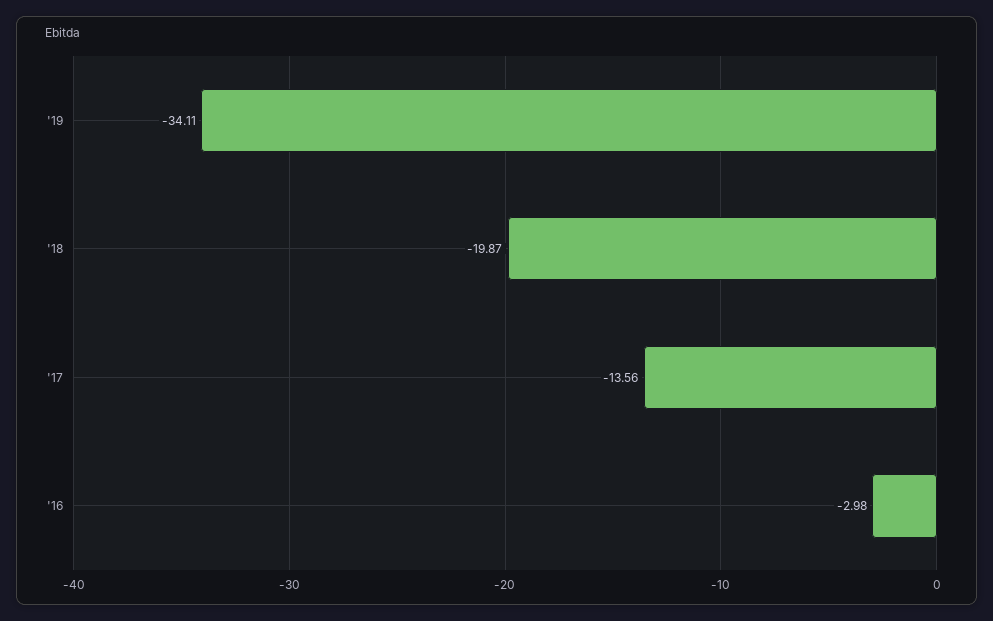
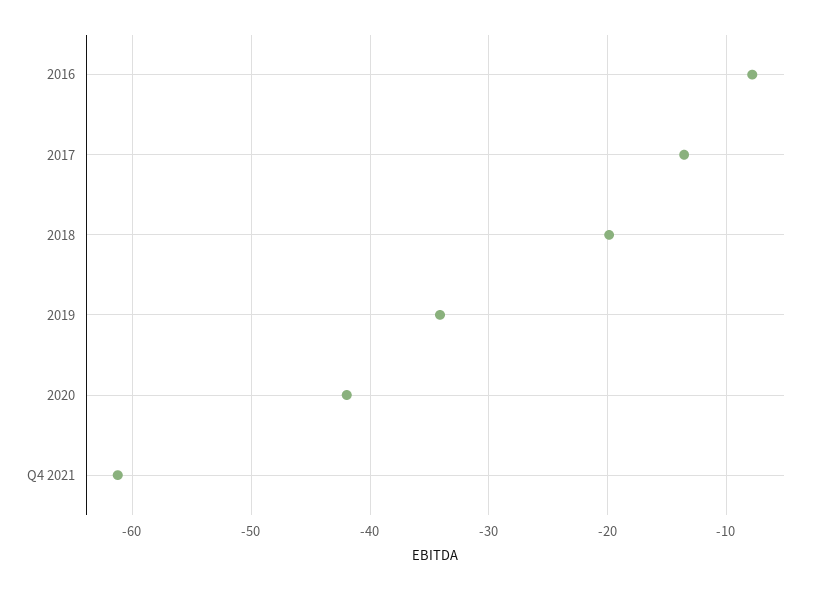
'16: -2.98 -> -8
2020: none -> -42
Q4 2021: none -> -61

